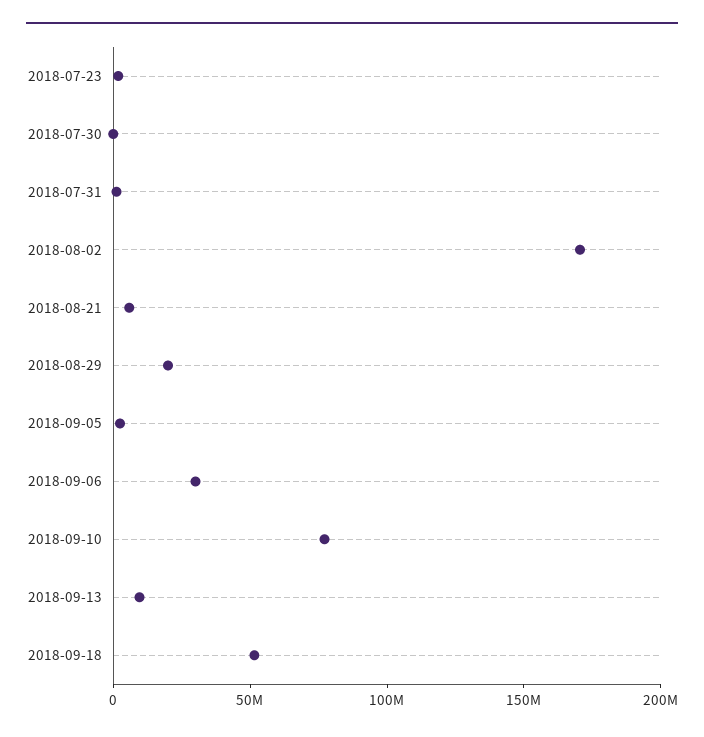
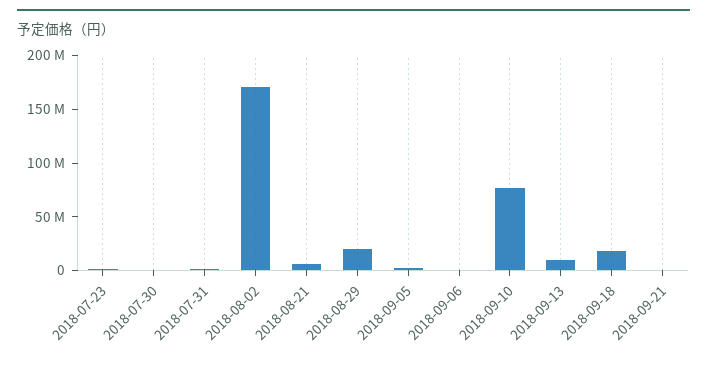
2018-09-06: 30000000 -> 0
2018-09-18: 50000000 -> 20000000
2018-09-21: none -> 0

